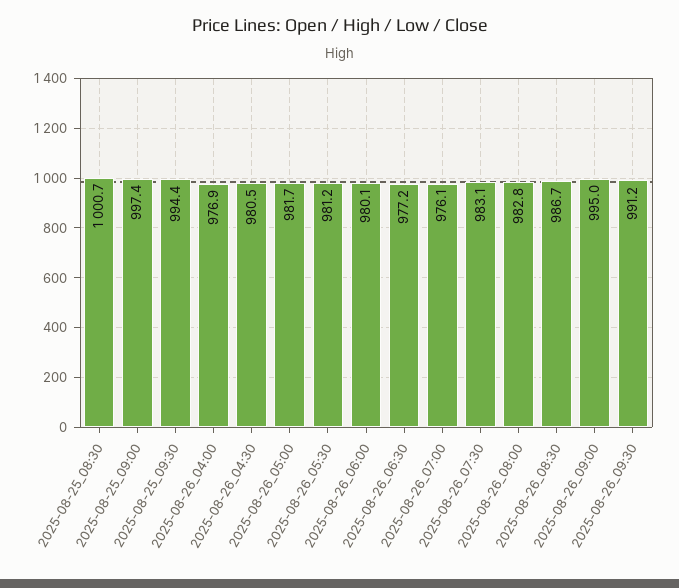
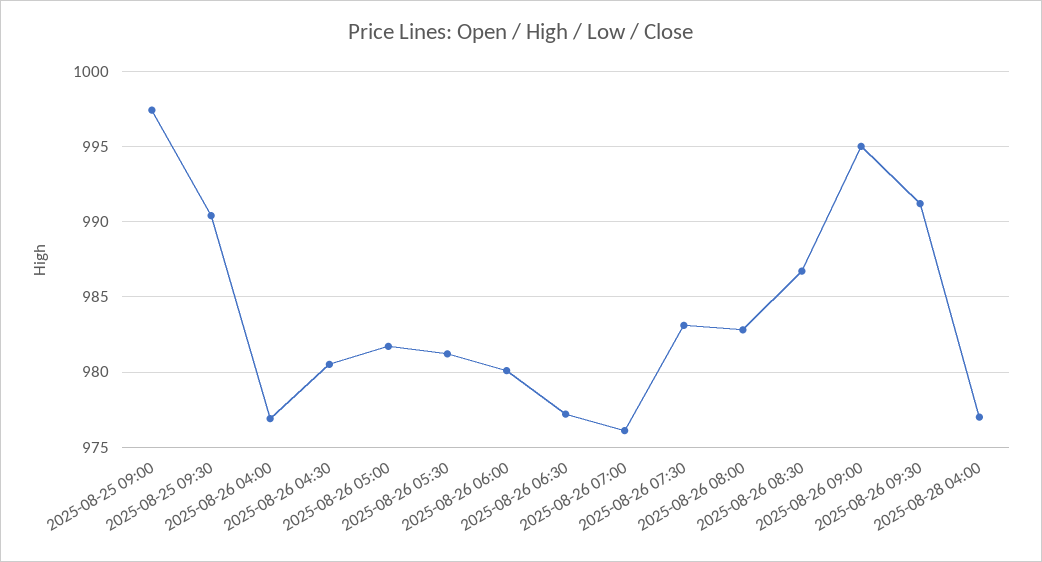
2025-08-25_08:30: 1000.7 -> none
2025-08-25_09:30: 994.4 -> 990.5
2025-08-28 04:00: none -> 977

